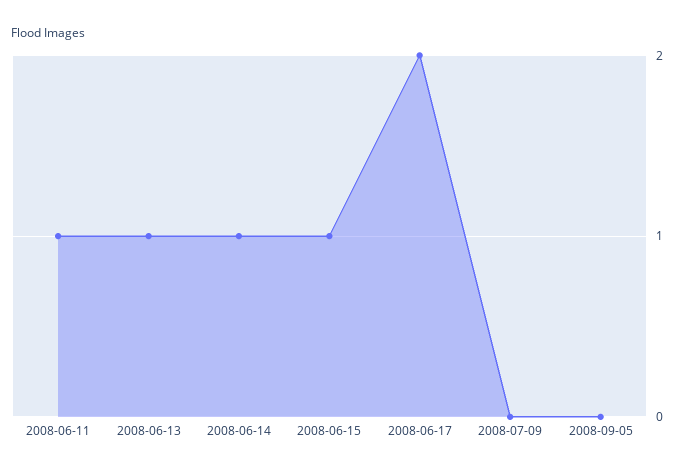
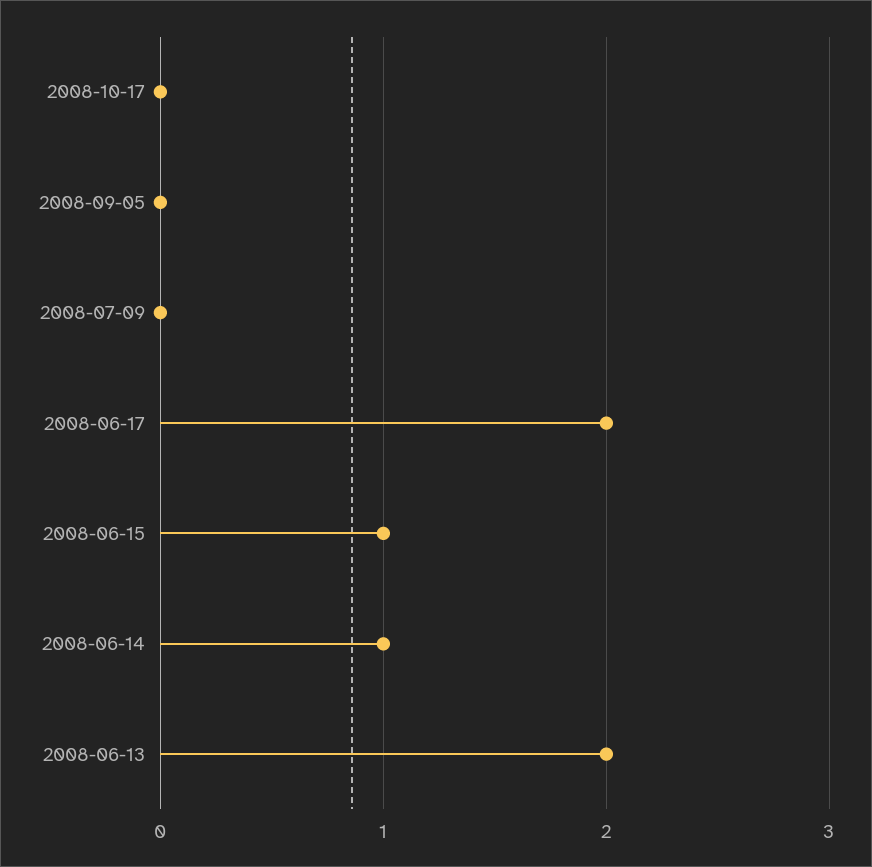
2008-06-11: 1 -> none
2008-06-13: 1 -> 2
2008-10-17: none -> 0

